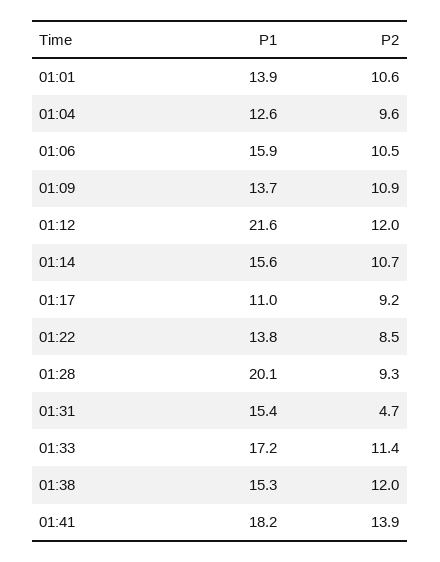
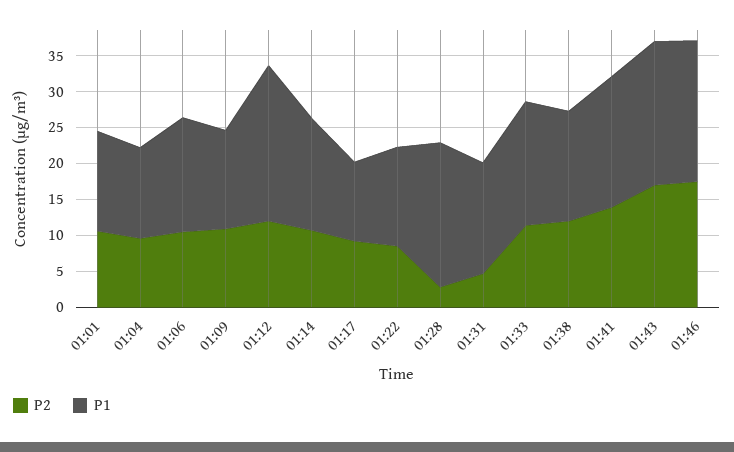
P2, 01:28: 9.3 -> 2.5
P2, 01:43: none -> 17.5
P1, 01:43: none -> 20
P2, 01:46: none -> 17.5
P1, 01:46: none -> 20

